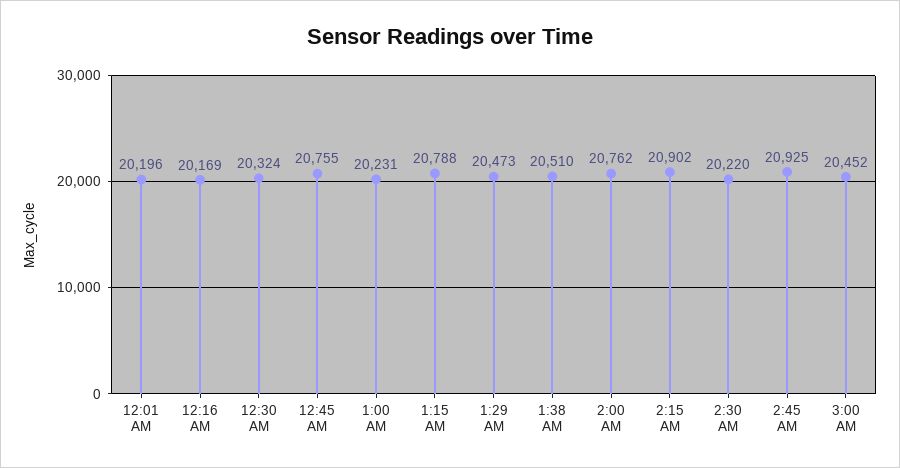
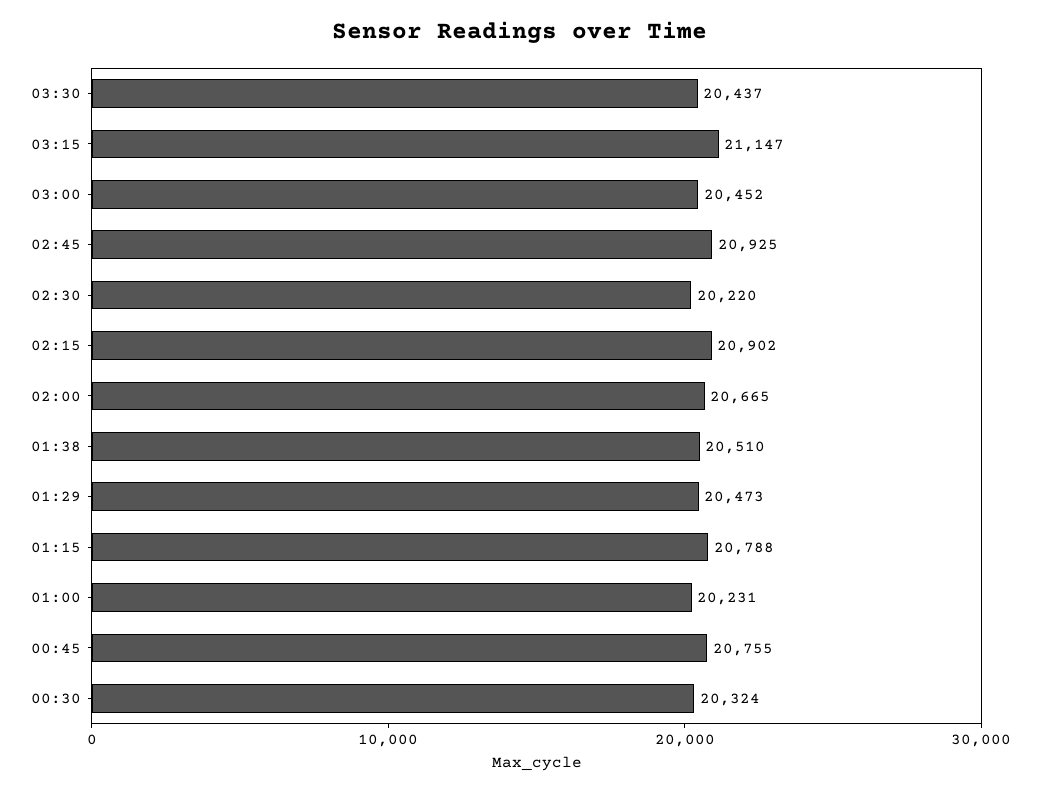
12:01 AM: 20196 -> none
12:16 AM: 20169 -> none
2:00 AM: 20762 -> 20665
03:30: none -> 20437
03:15: none -> 21147

